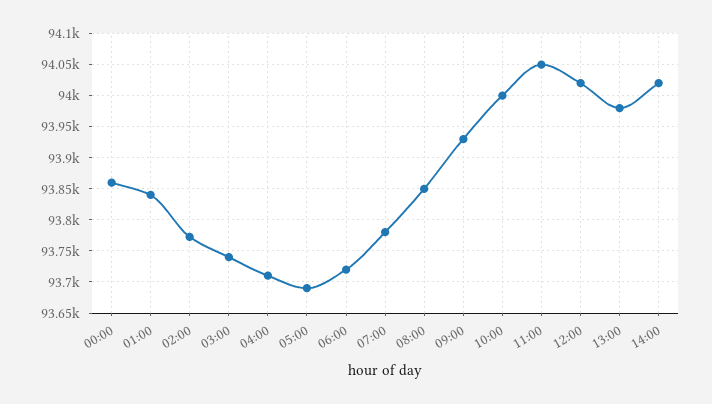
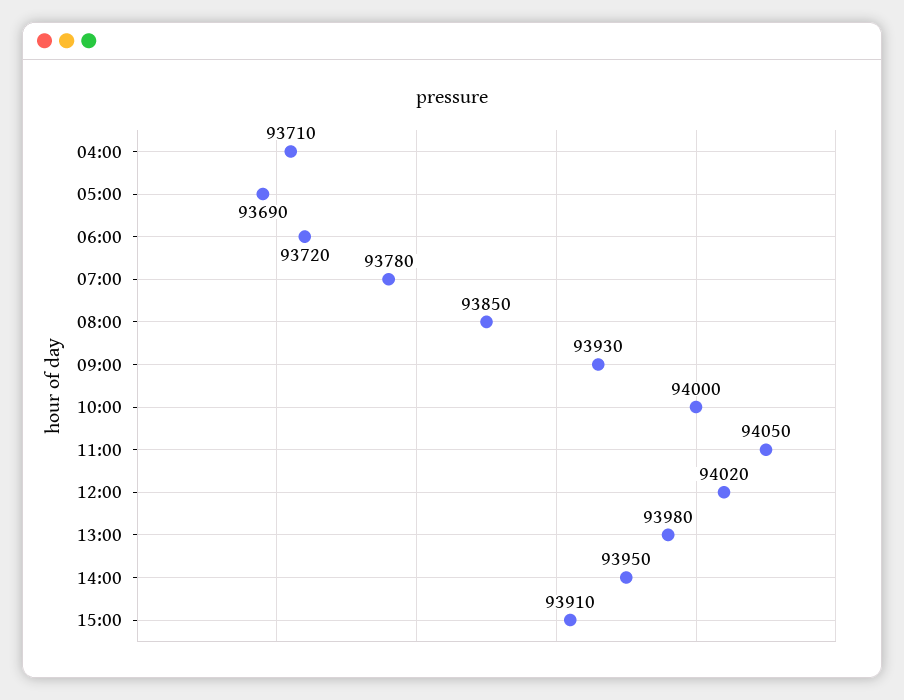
00:00: 93860 -> none
01:00: 93840 -> none
02:00: 93770 -> none
03:00: 93740 -> none
14:00: 94020 -> 93950
15:00: none -> 93910

